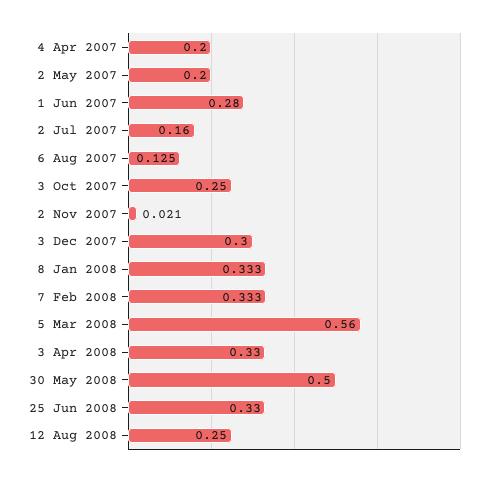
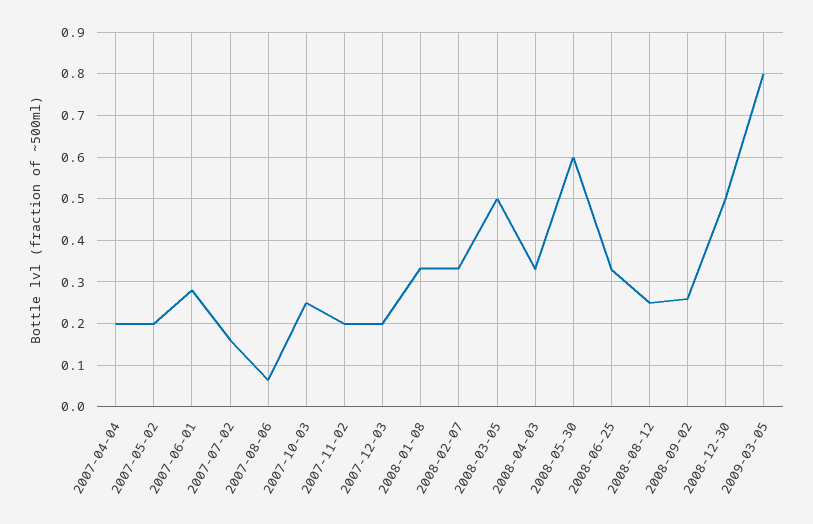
6 Aug 2007: 0.125 -> 0.06
2 Nov 2007: 0.021 -> 0.2
3 Dec 2007: 0.3 -> 0.2
5 Mar 2008: 0.56 -> 0.5
30 May 2008: 0.5 -> 0.6
2008-09-02: none -> 0.26
2008-12-30: none -> 0.5
2009-03-05: none -> 0.8

